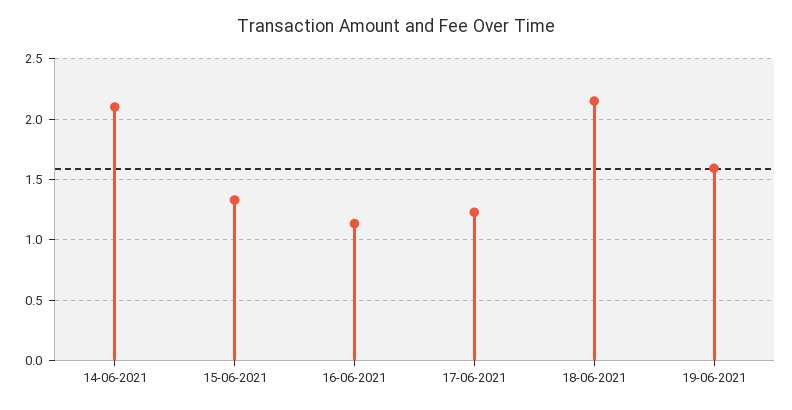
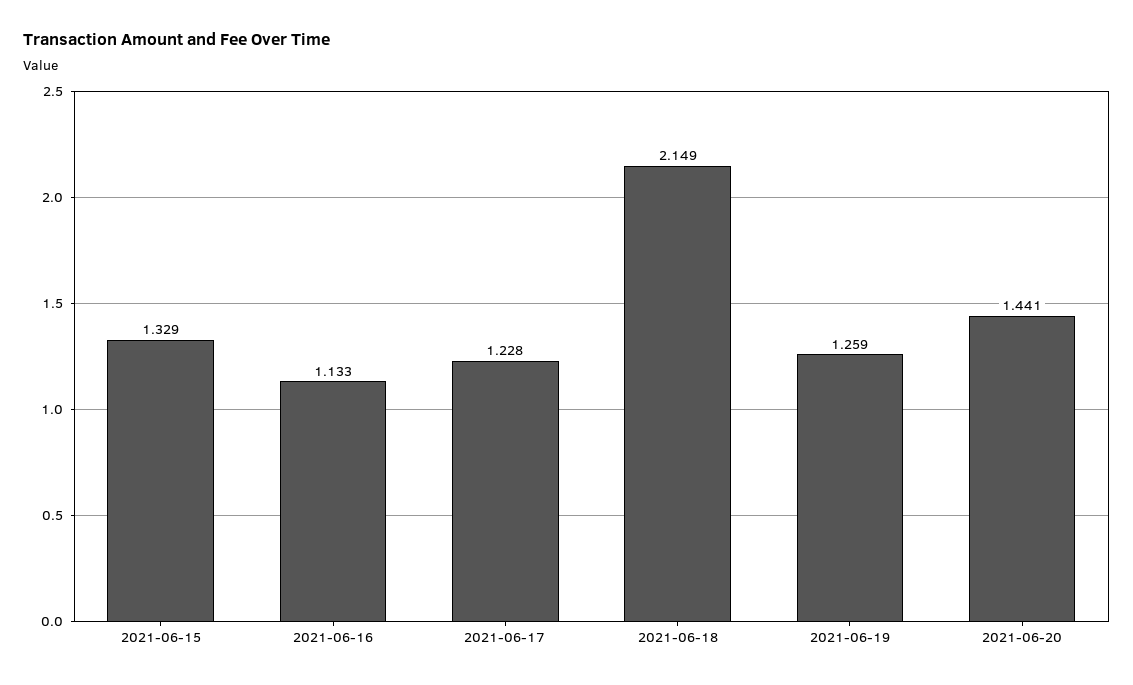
14-06-2021: 2.1 -> none
19-06-2021: 1.6 -> 1.259
2021-06-20: none -> 1.441

